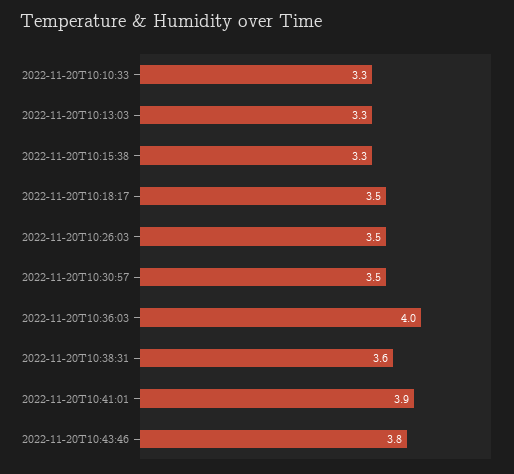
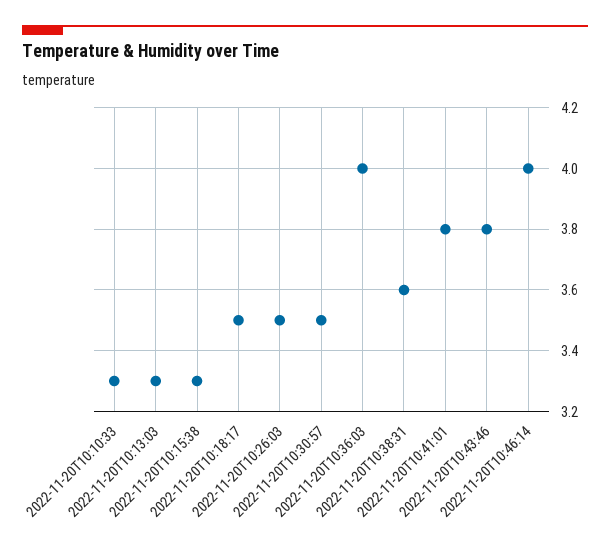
2022-11-20T10:41:01: 3.9 -> 3.8
2022-11-20T10:46:14: none -> 4

